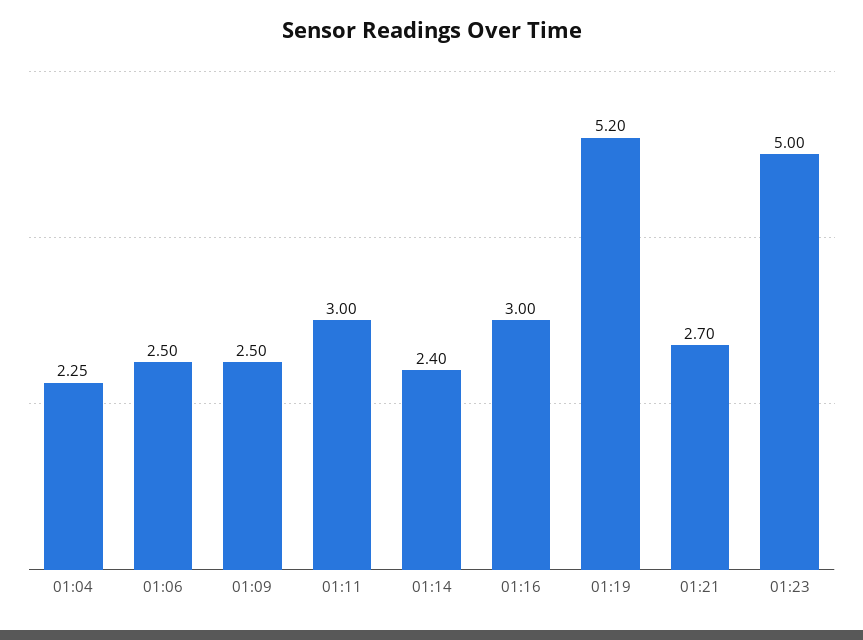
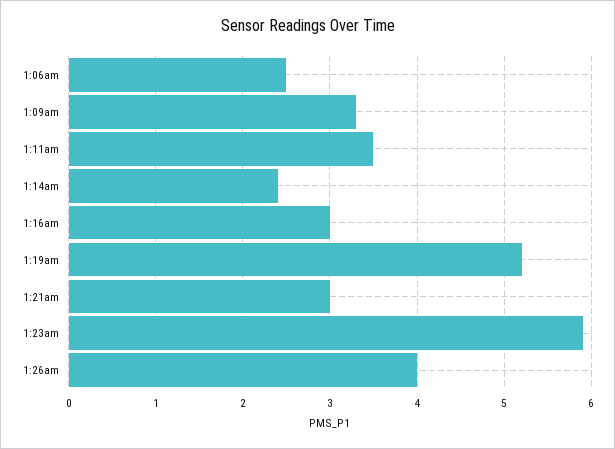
01:04: 2.25 -> none
01:09: 2.5 -> 3.3
01:11: 3 -> 3.5
01:21: 2.7 -> 3
01:23: 5 -> 5.9
1:26am: none -> 4

